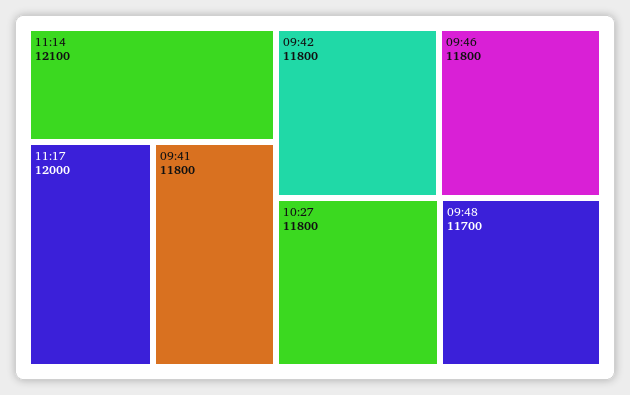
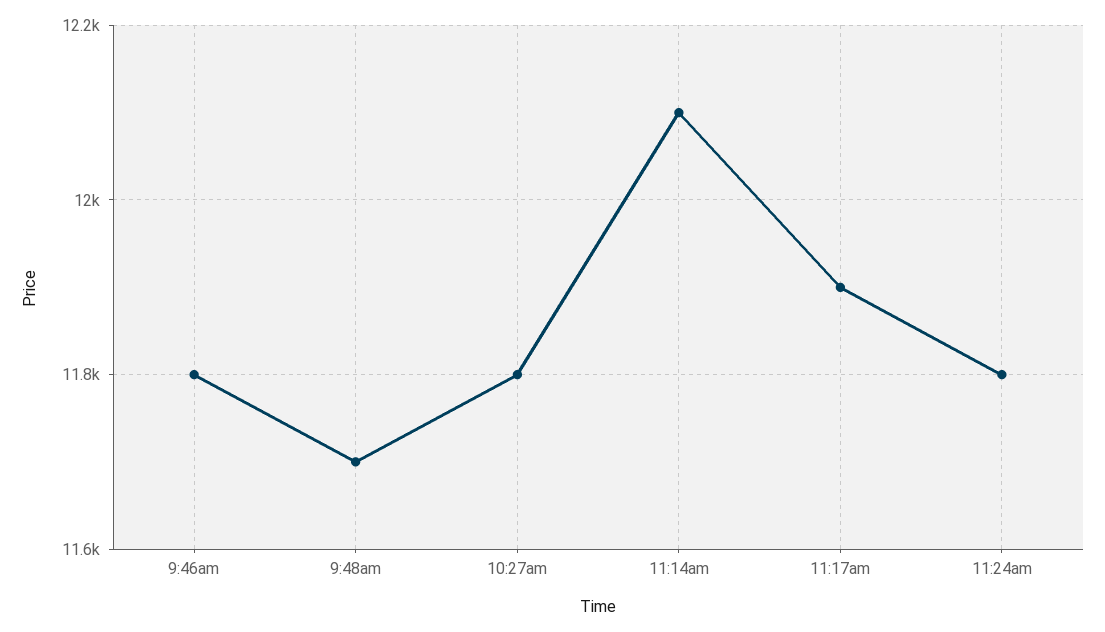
11:17: 12000 -> 11900
09:41: 11800 -> none
09:42: 11800 -> none
11:24am: none -> 11800

